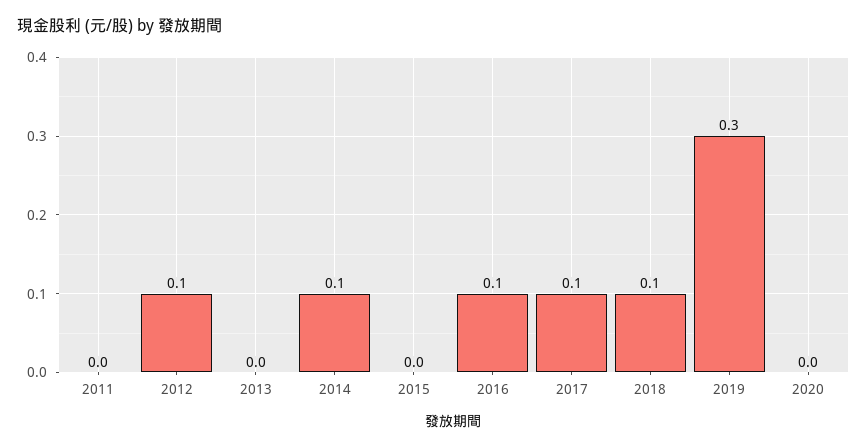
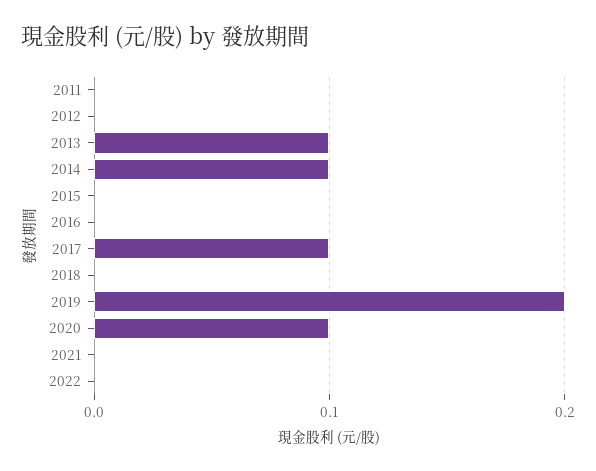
2012: 0.1 -> 0
2013: 0 -> 0.1
2016: 0.1 -> 0
2018: 0.1 -> 0
2019: 0.3 -> 0.2
2020: 0 -> 0.1
2021: none -> 0
2022: none -> 0

